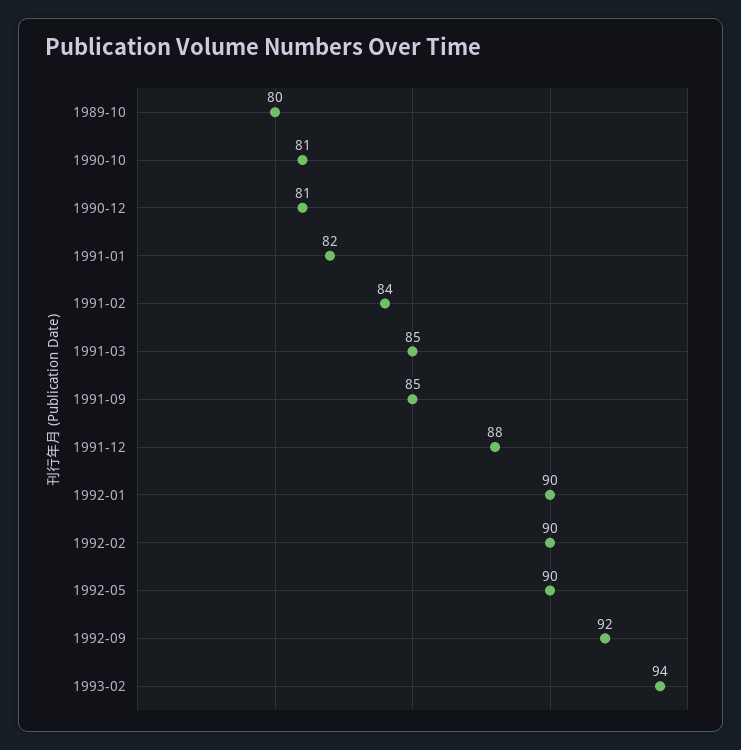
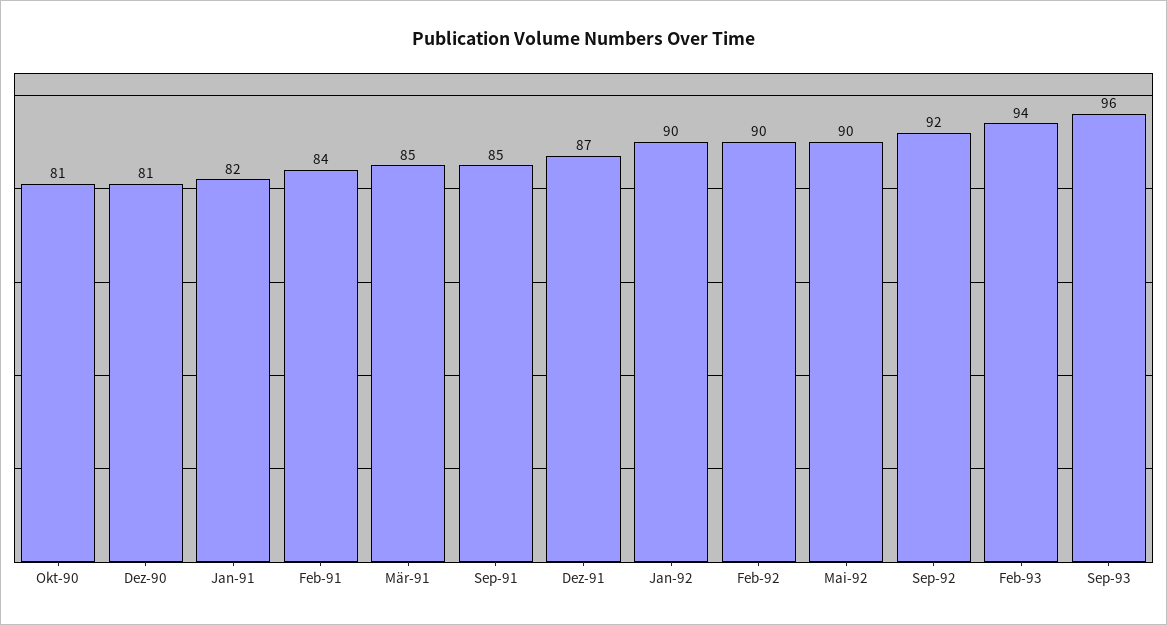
1989-10: 80 -> none
1991-12: 88 -> 87
Sep-93: none -> 96

